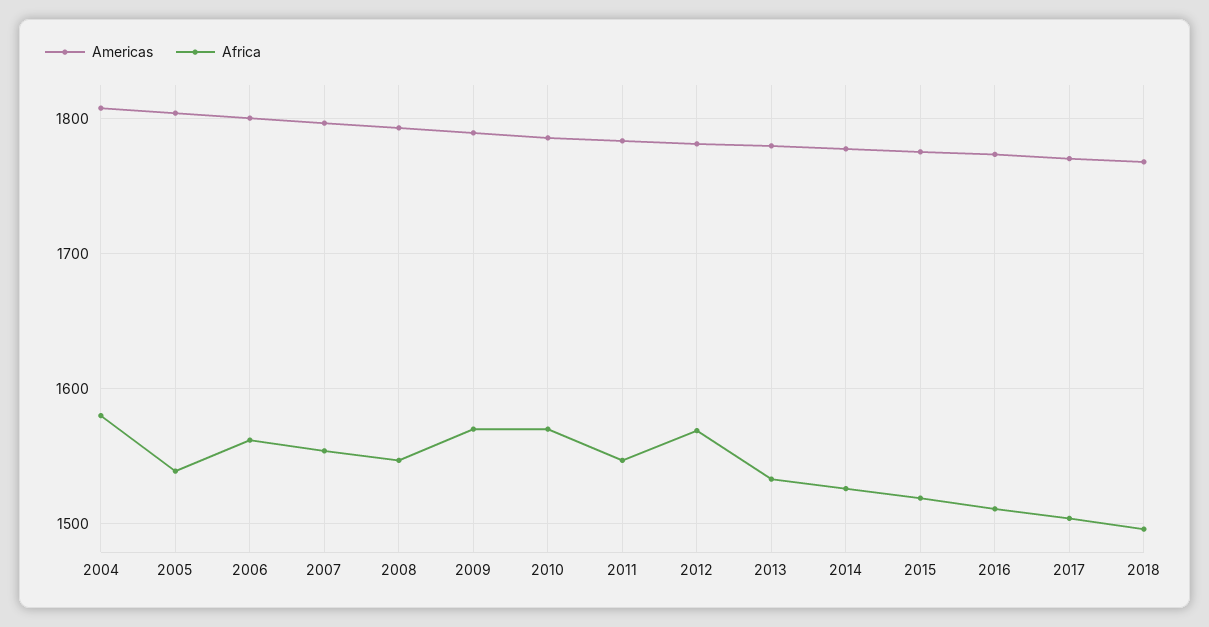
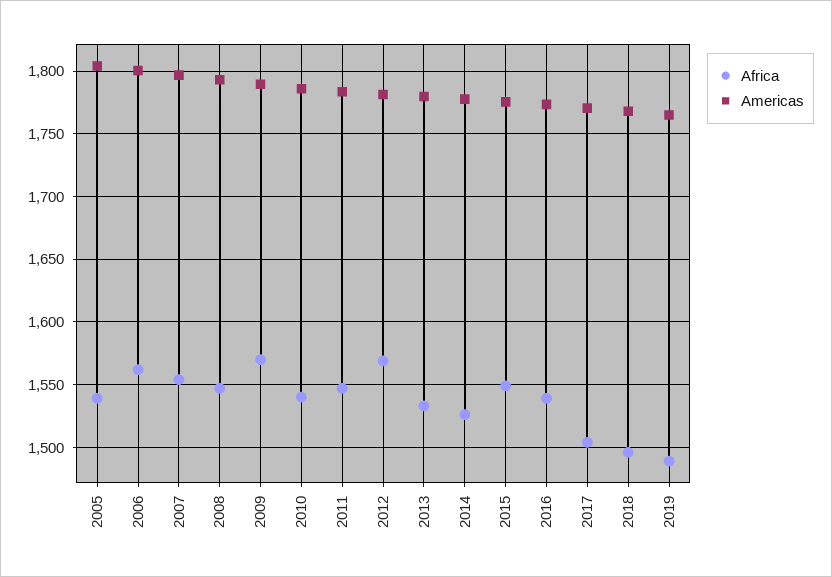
Americas, 2004: 1810 -> none
Africa, 2004: 1580 -> none
Africa, 2010: 1570 -> 1540
Africa, 2015: 1520 -> 1550
Africa, 2016: 1510 -> 1540
Africa, 2019: none -> 1490
Americas, 2019: none -> 1765

